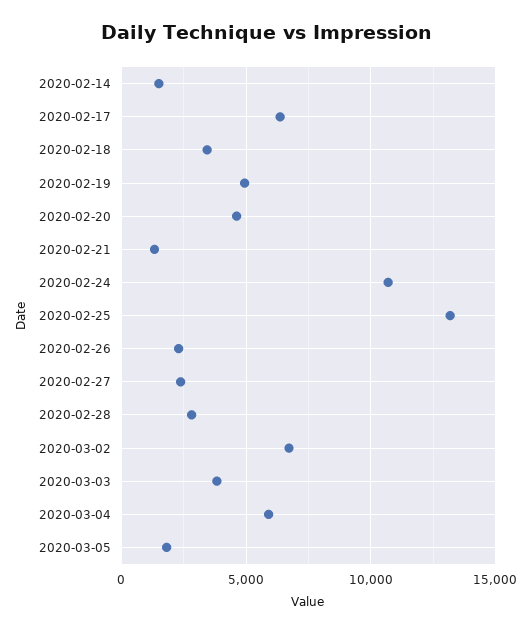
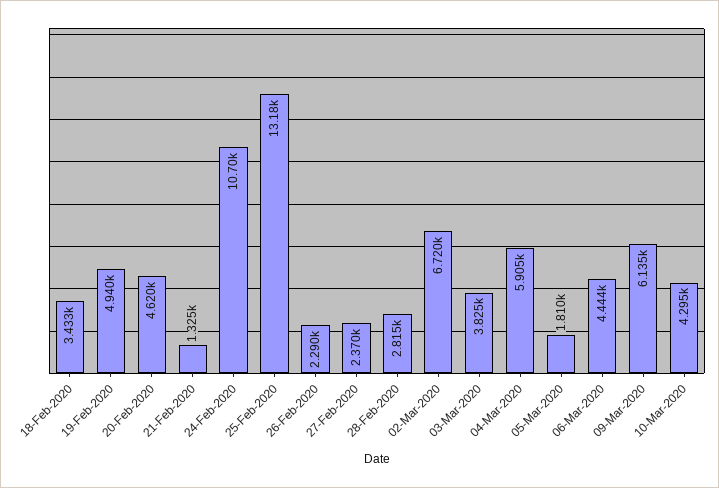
2020-02-14: 1500 -> none
2020-02-17: 6500 -> none
06-Mar-2020: none -> 4444
09-Mar-2020: none -> 6135
10-Mar-2020: none -> 4295

